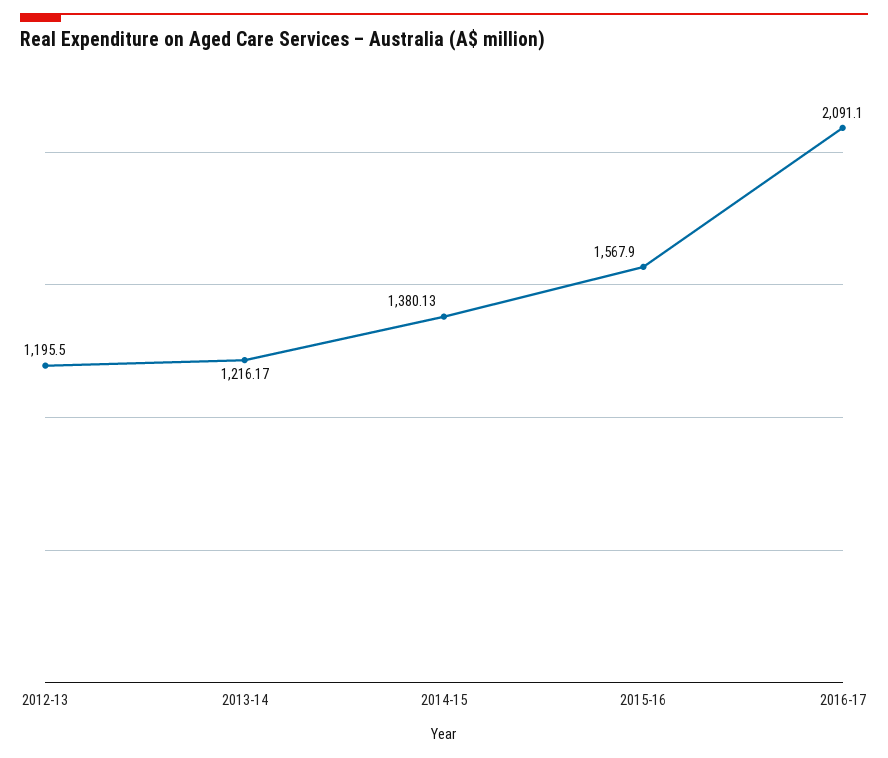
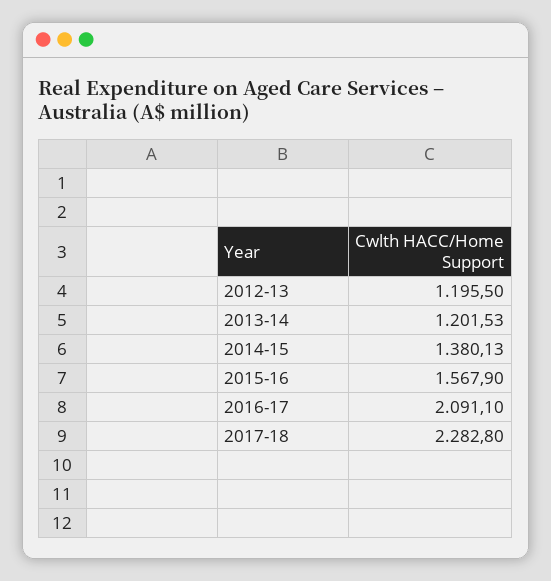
2013-14: 1216.17 -> 1201.53
2017-18: none -> 2282.8

